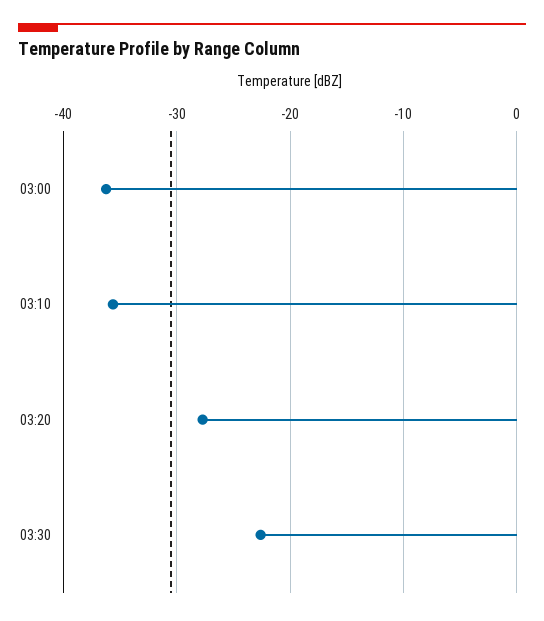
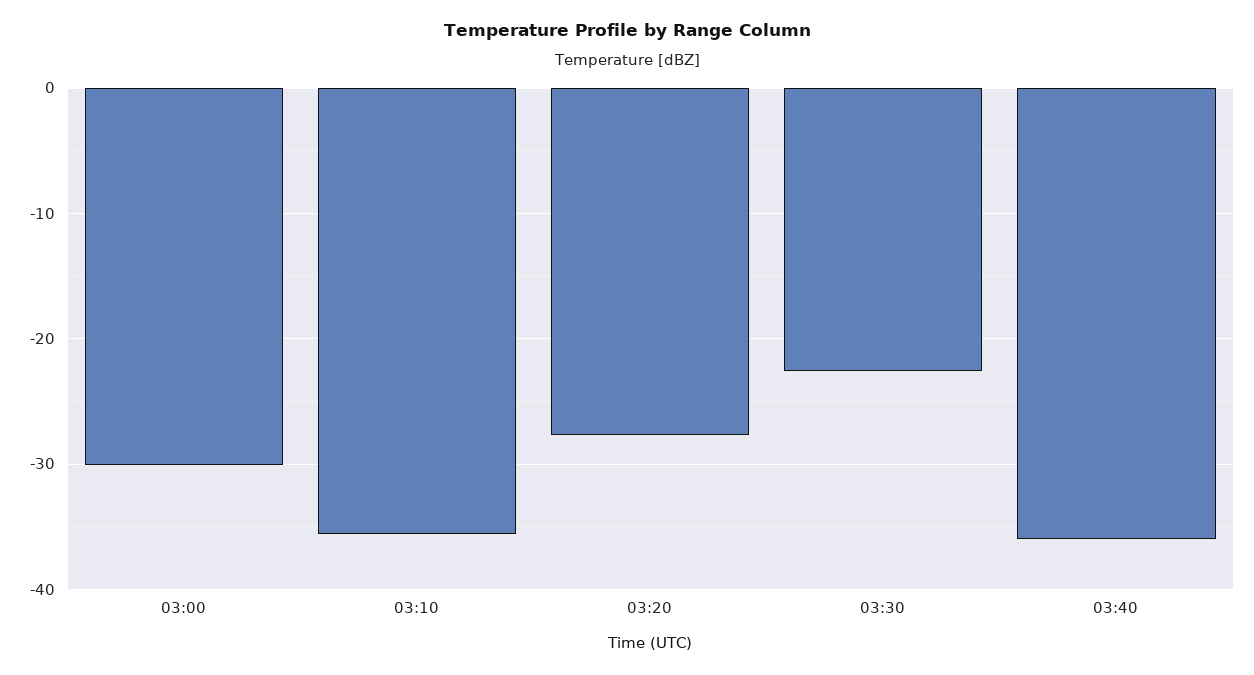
03:00: -36 -> -30
03:40: none -> -36

